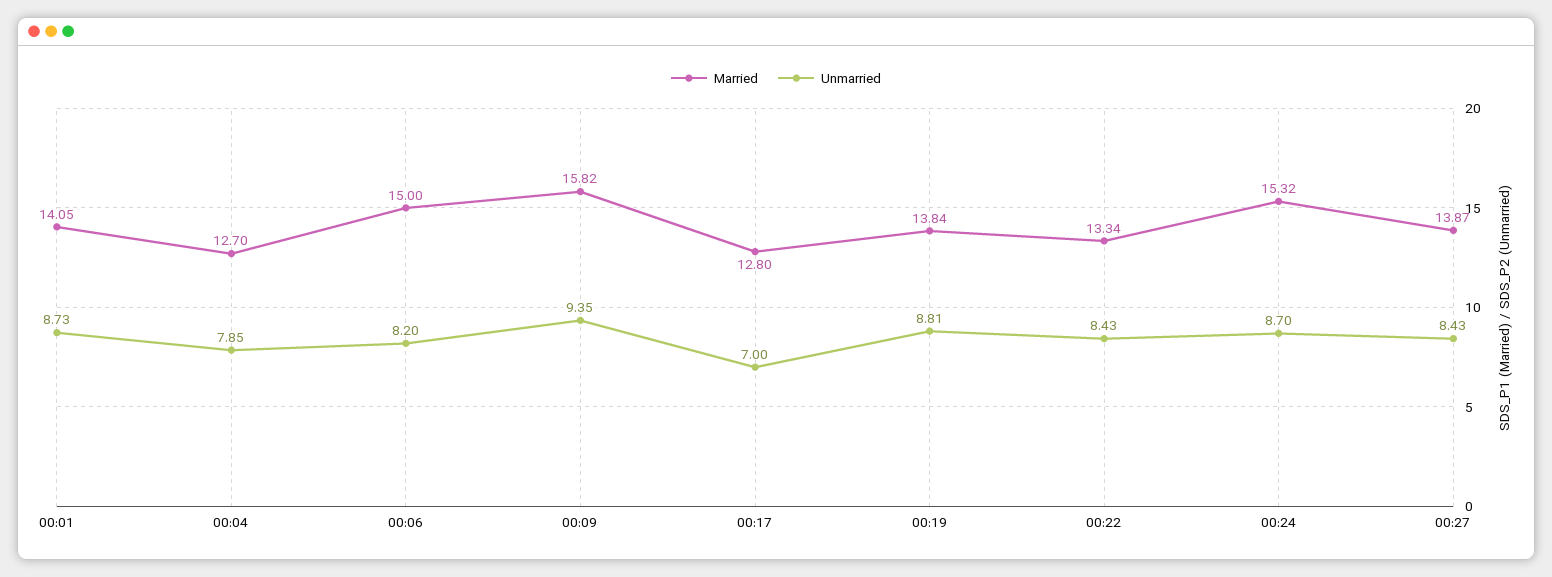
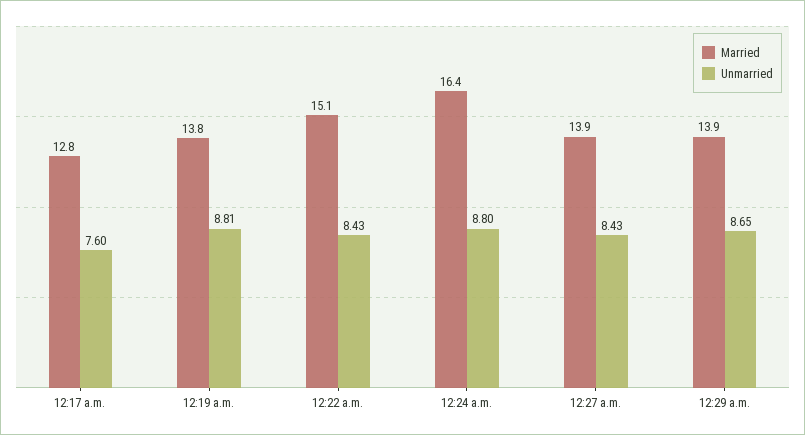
Married, 00:01: 14.05 -> none
Unmarried, 00:01: 8.73 -> none
Married, 00:04: 12.7 -> none
Unmarried, 00:04: 7.85 -> none
Married, 00:06: 15 -> none
Unmarried, 00:06: 8.2 -> none
Married, 00:09: 15.82 -> none
Unmarried, 00:09: 9.35 -> none
Unmarried, 00:17: 7 -> 7.6
Married, 00:22: 13.34 -> 15.1
Married, 00:24: 15.32 -> 16.4
Unmarried, 00:24: 8.7 -> 8.8
Married, 12:29 a.m.: none -> 13.9
Unmarried, 12:29 a.m.: none -> 8.65

